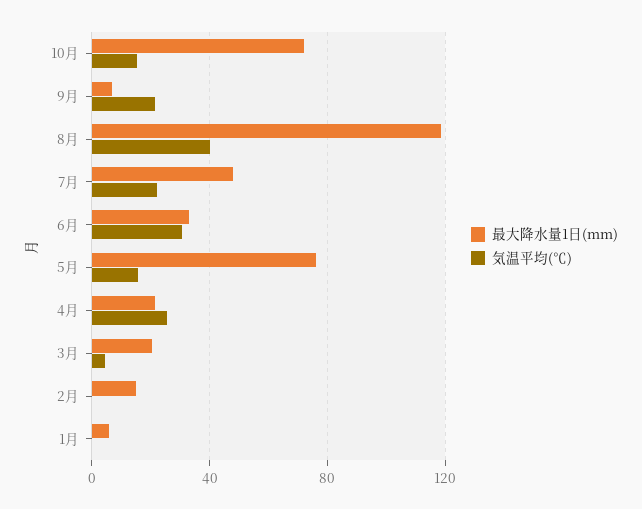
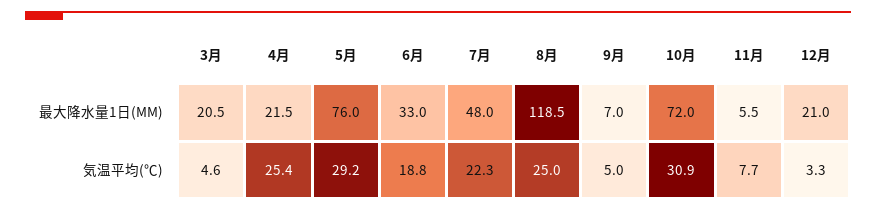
気温平均(℃), 10月: 15 -> 30.9
気温平均(℃), 9月: 20 -> 5
気温平均(℃), 8月: 40 -> 25
気温平均(℃), 6月: 30 -> 18.8
気温平均(℃), 5月: 15 -> 29.2
最大降水量1日(mm), 2月: 15 -> none
気温平均(℃), 2月: 0 -> none
最大降水量1日(mm), 1月: 5 -> none
気温平均(℃), 1月: 0 -> none
最大降水量1日(mm), 11月: none -> 5.5
最大降水量1日(mm), 12月: none -> 21
気温平均(℃), 11月: none -> 7.7
気温平均(℃), 12月: none -> 3.3

